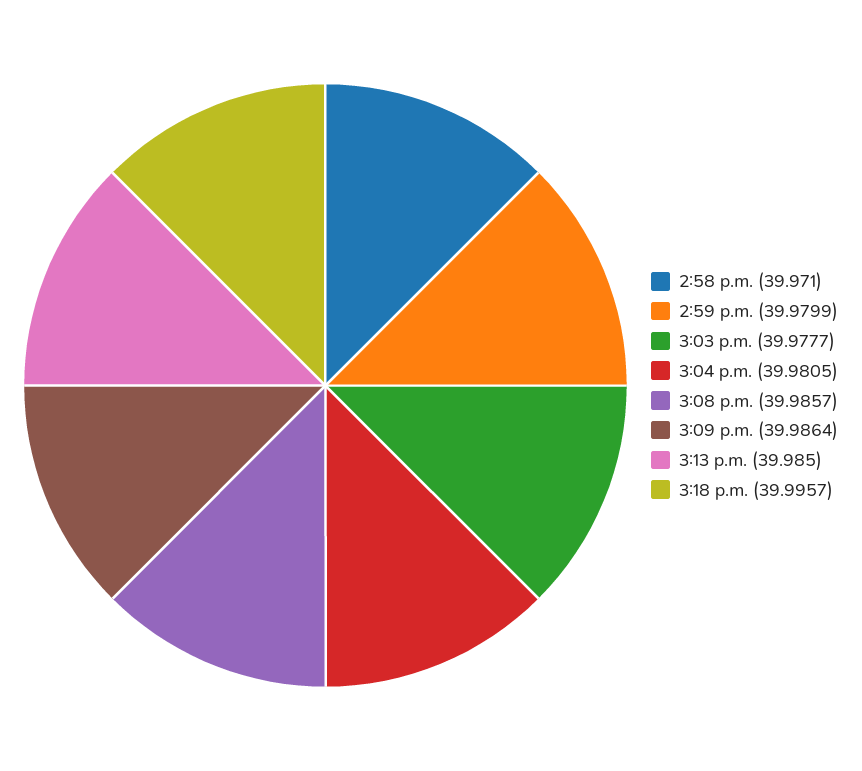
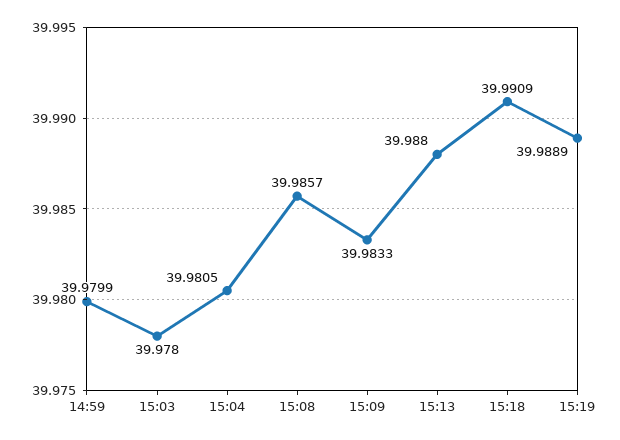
2:58 p.m.: 39.971 -> none
3:03 p.m.: 39.9777 -> 39.978
3:09 p.m.: 39.9864 -> 39.9833
3:13 p.m.: 39.985 -> 39.988
3:18 p.m.: 39.9957 -> 39.9909
15:19: none -> 39.9889

